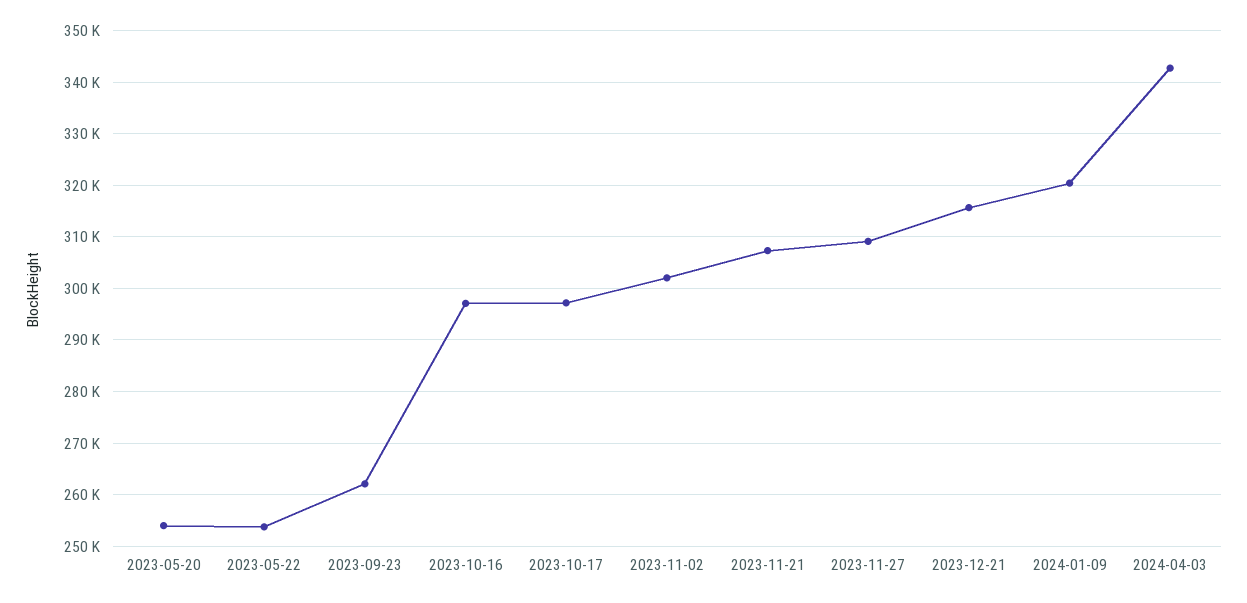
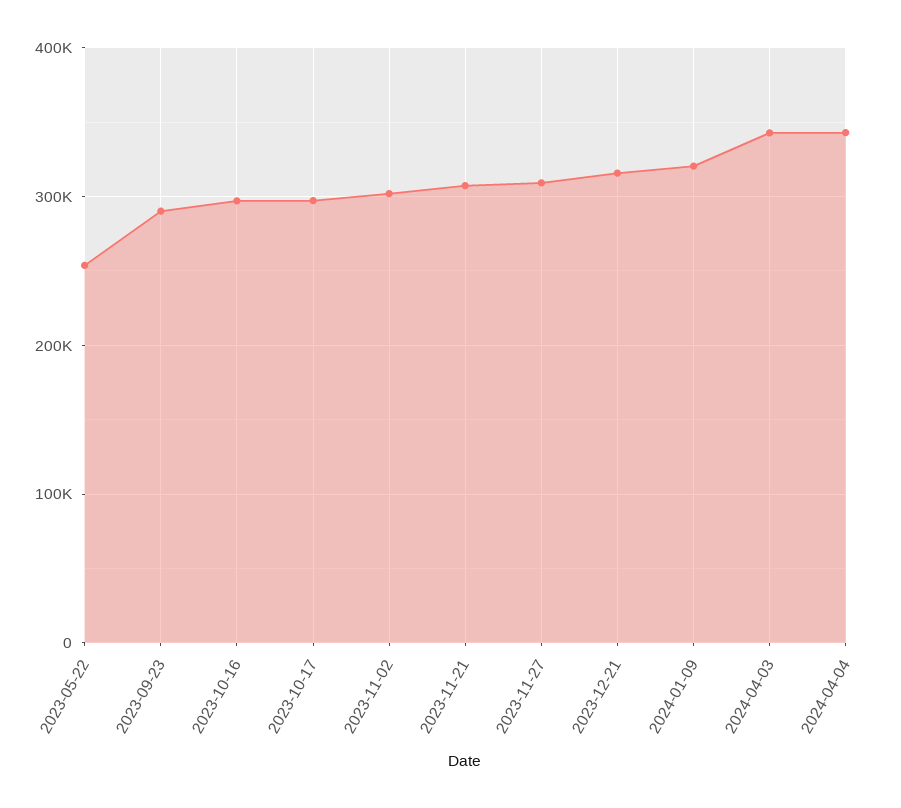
2023-05-20: 254000 -> none
2023-09-23: 262000 -> 290000
2024-04-04: none -> 340000

